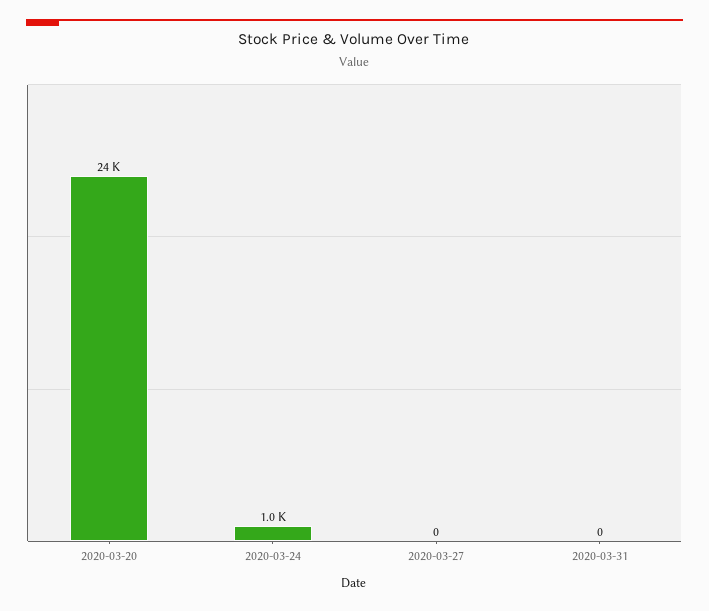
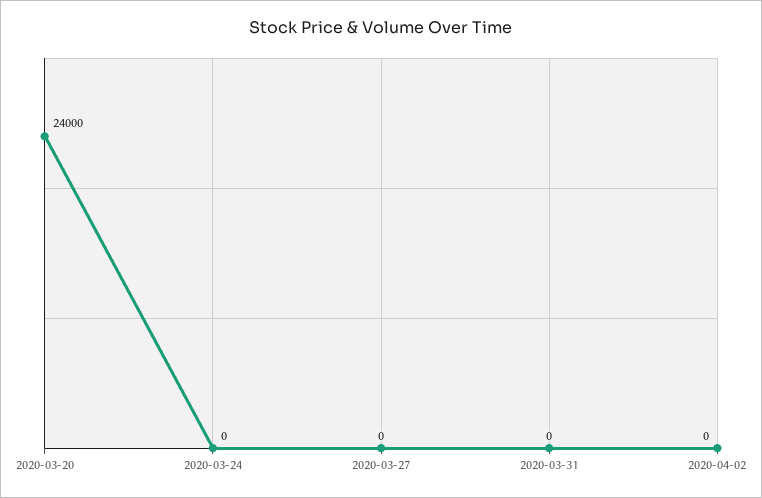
2020-03-24: 1000 -> 0
2020-04-02: none -> 0

